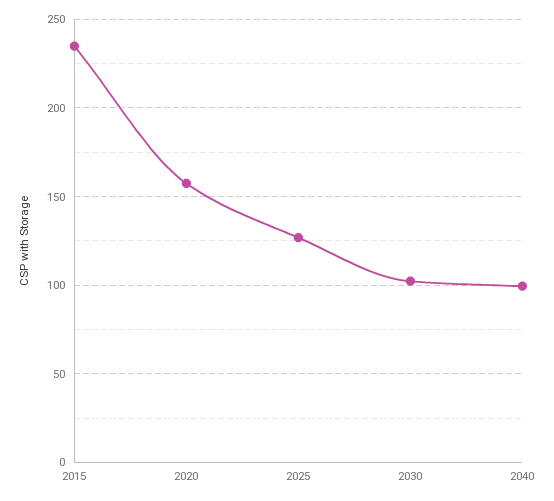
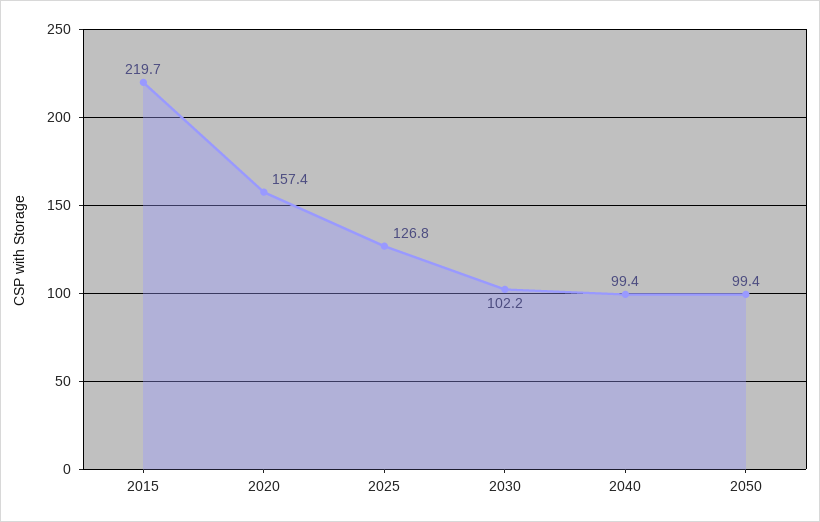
2015: 235 -> 219.7
2050: none -> 99.4

